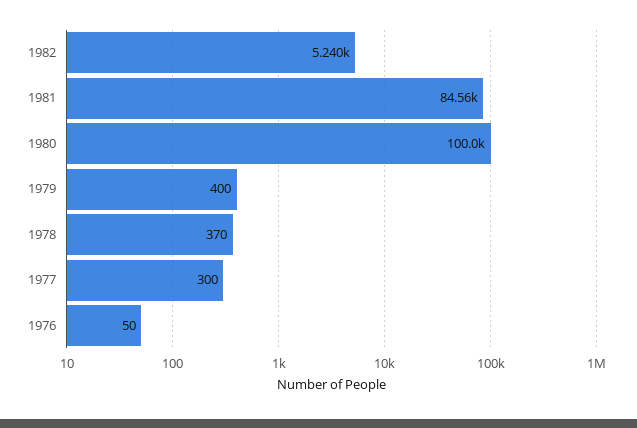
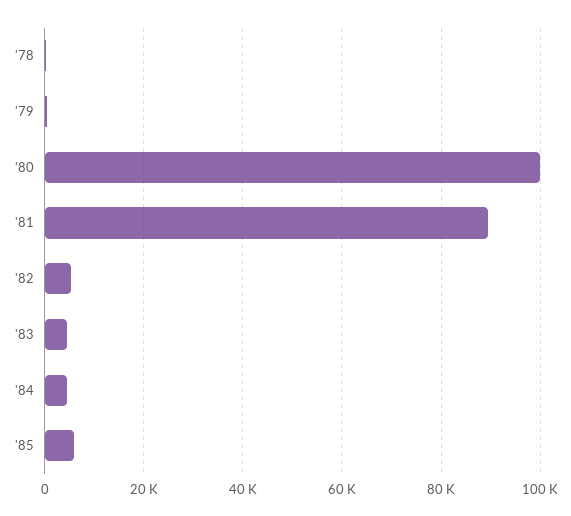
1981: 84560 -> 90000
1977: 300 -> none
1976: 50 -> none
'83: none -> 4000
'84: none -> 4000
'85: none -> 6000

